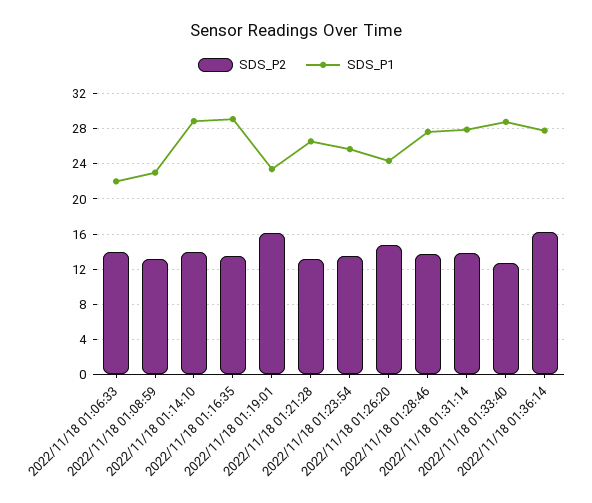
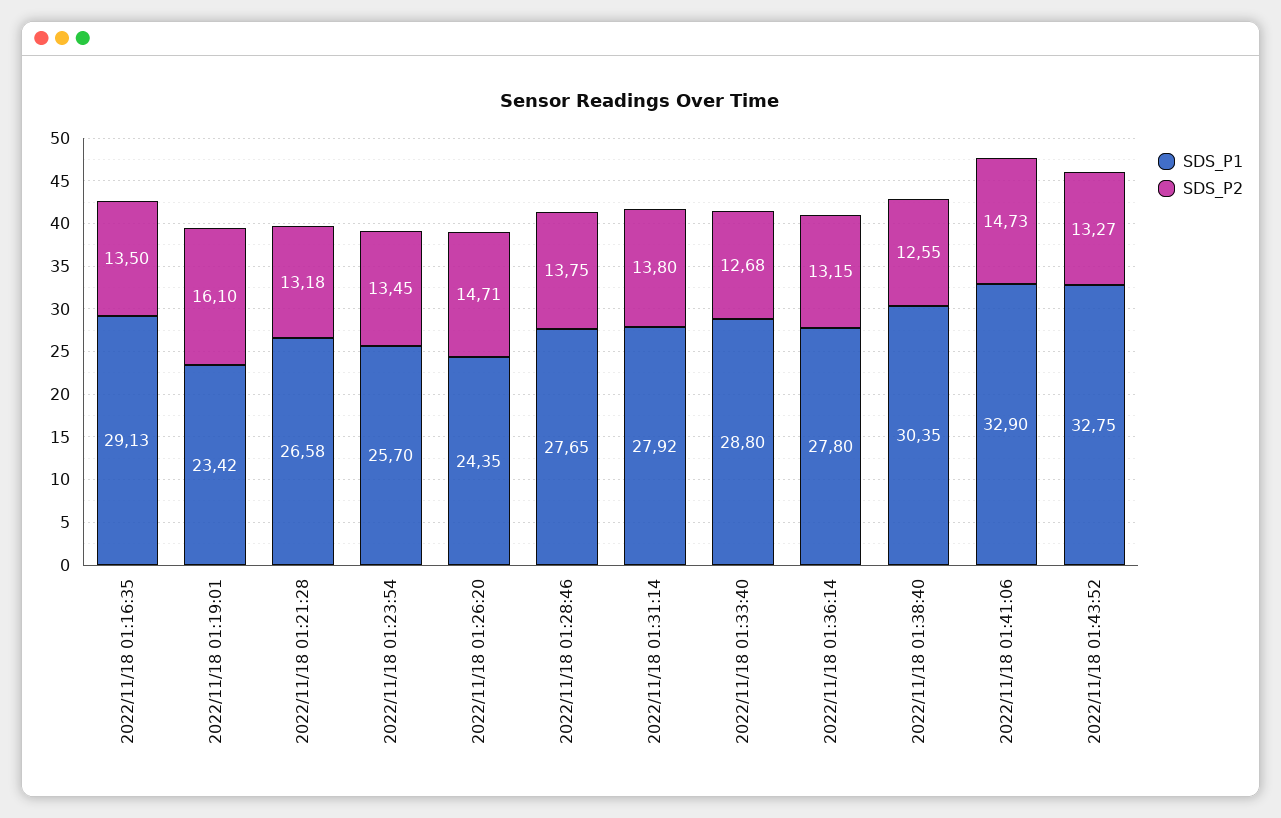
SDS_P2, 2022/11/18 01:06:33: 14 -> none
SDS_P1, 2022/11/18 01:06:33: 22 -> none
SDS_P2, 2022/11/18 01:08:59: 13 -> none
SDS_P1, 2022/11/18 01:08:59: 23 -> none
SDS_P2, 2022/11/18 01:14:10: 14 -> none
SDS_P1, 2022/11/18 01:14:10: 29 -> none
SDS_P2, 2022/11/18 01:36:14: 16 -> 13.15
SDS_P1, 2022/11/18 01:38:40: none -> 30.35
SDS_P2, 2022/11/18 01:38:40: none -> 12.55
SDS_P1, 2022/11/18 01:41:06: none -> 32.9
SDS_P2, 2022/11/18 01:41:06: none -> 14.73
SDS_P1, 2022/11/18 01:43:52: none -> 32.75
SDS_P2, 2022/11/18 01:43:52: none -> 13.27

